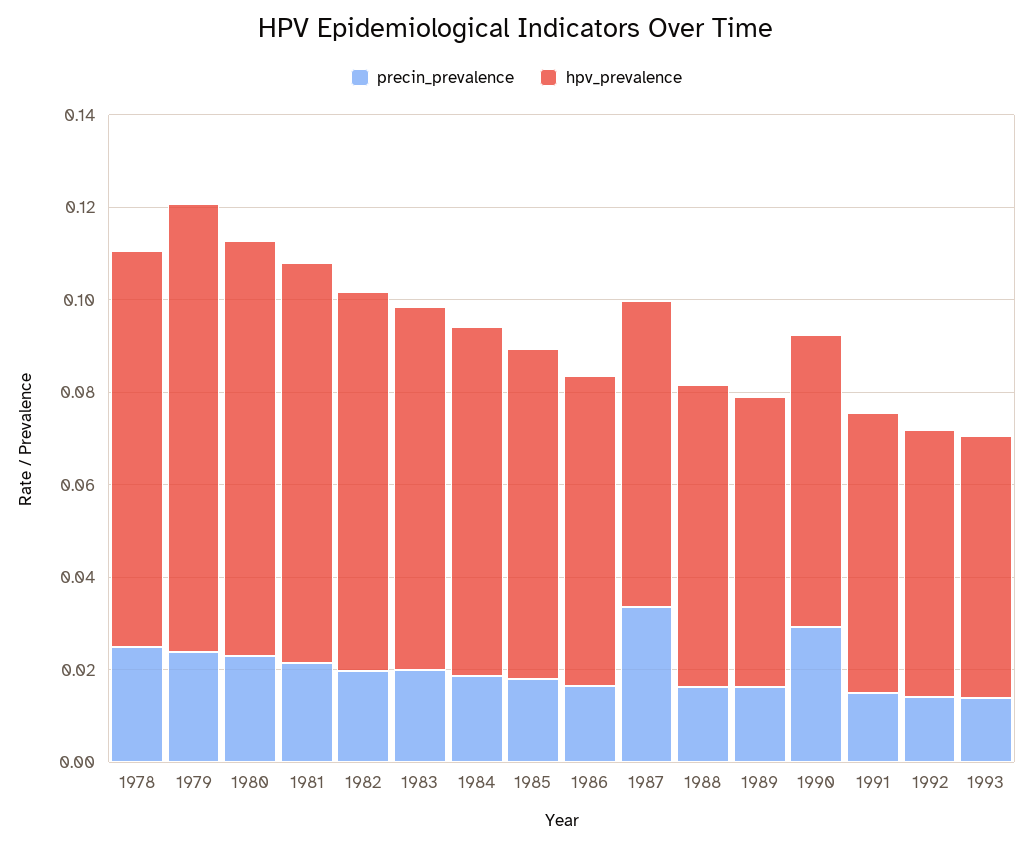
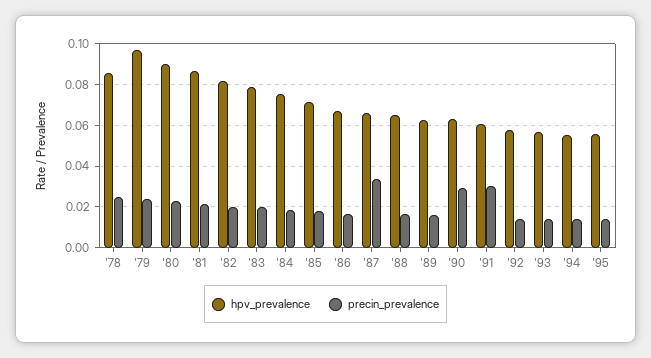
precin_prevalence, 1991: 0.015 -> 0.03
hpv_prevalence, '94: none -> 0.055
precin_prevalence, '94: none -> 0.015
hpv_prevalence, '95: none -> 0.055
precin_prevalence, '95: none -> 0.015

